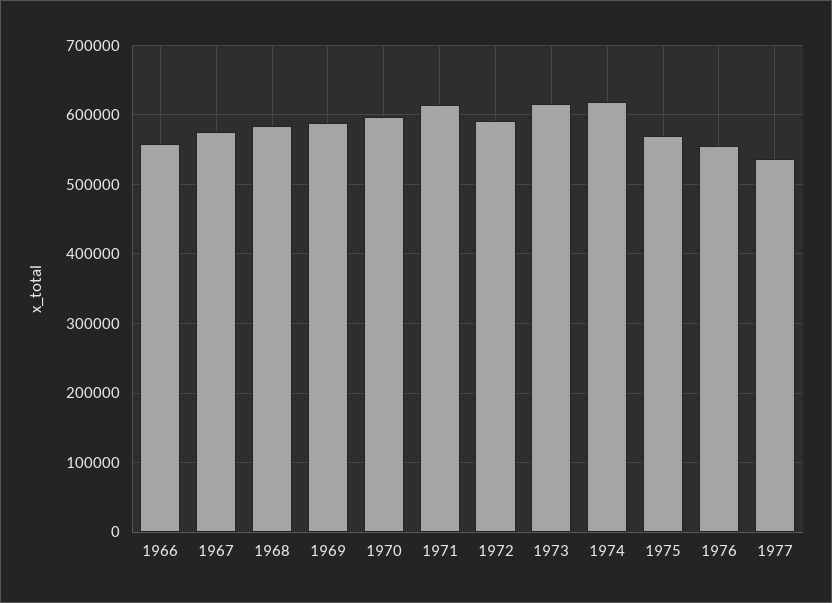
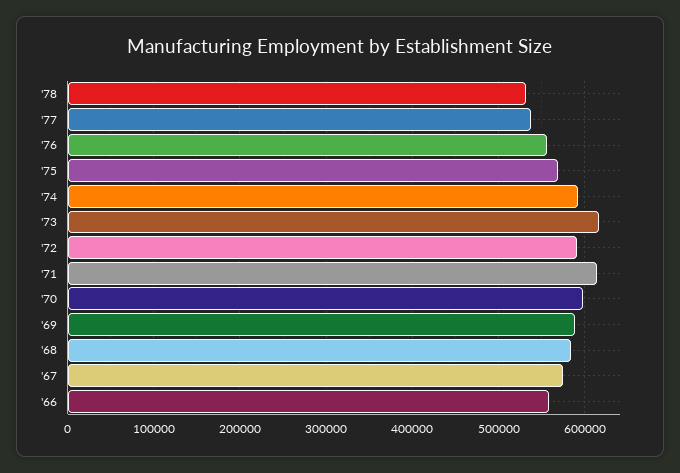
1974: 620000 -> 590000
'78: none -> 530000

